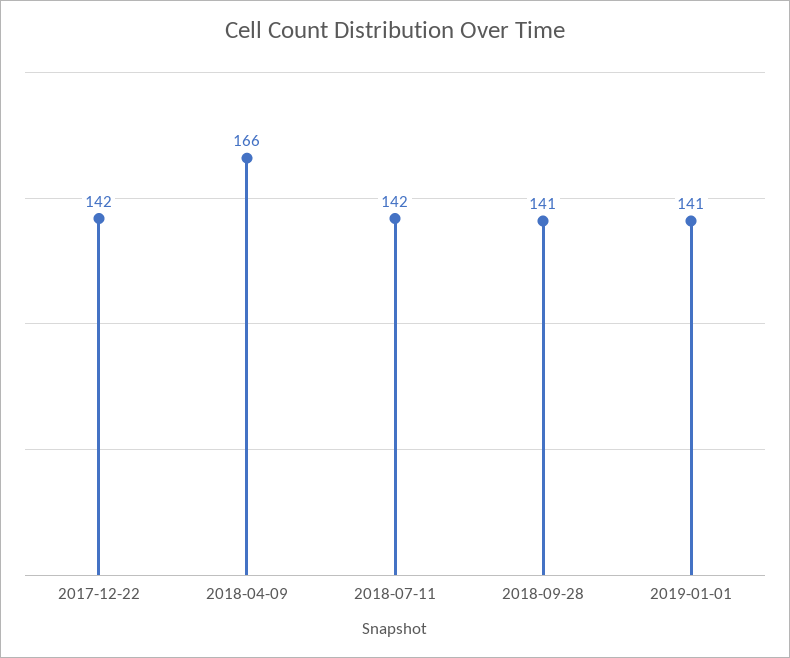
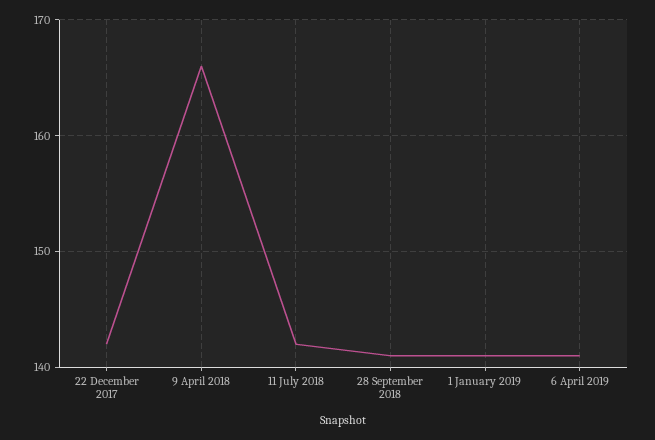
6 April 2019: none -> 141

